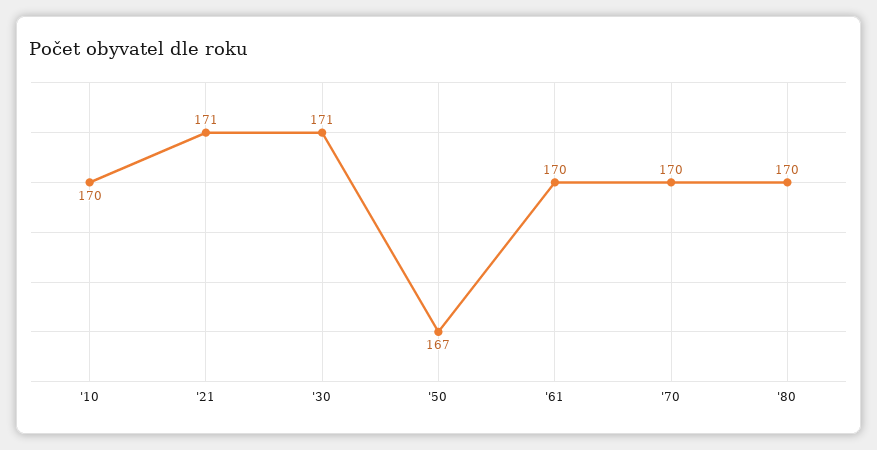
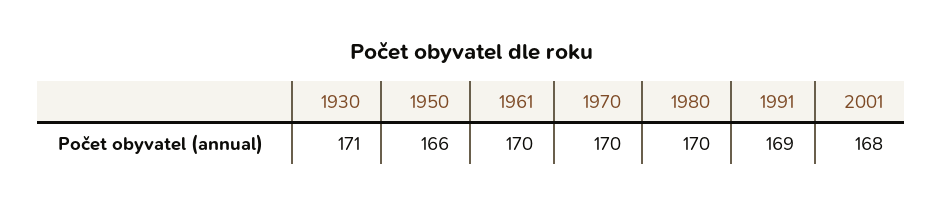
'10: 170 -> none
'21: 171 -> none
'50: 167 -> 166
1991: none -> 169
2001: none -> 168

